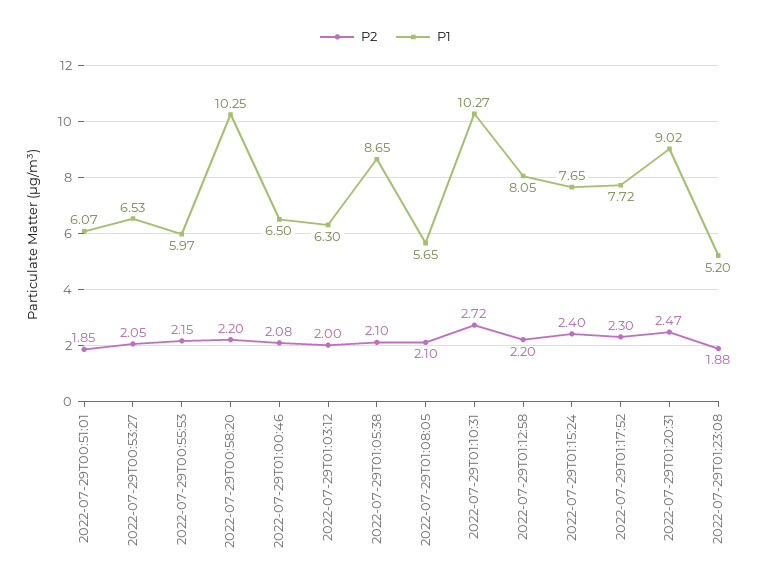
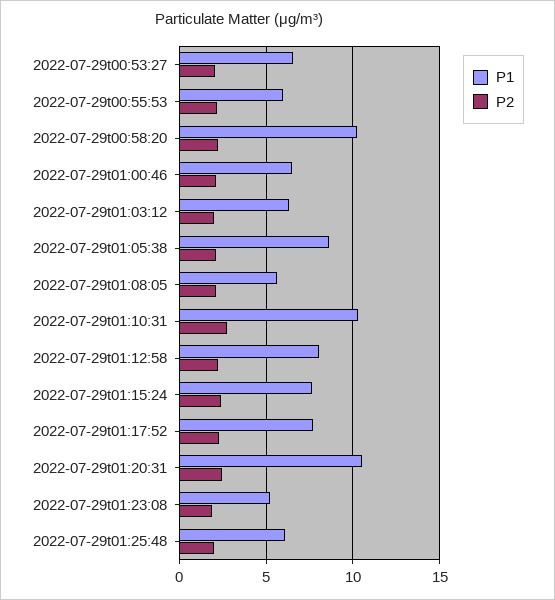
P2, 2022-07-29T00:51:01: 1.85 -> none
P1, 2022-07-29T00:51:01: 6.07 -> none
P1, 2022-07-29T01:20:31: 9.02 -> 10.5
P1, 2022-07-29t01:25:48: none -> 6
P2, 2022-07-29t01:25:48: none -> 2

